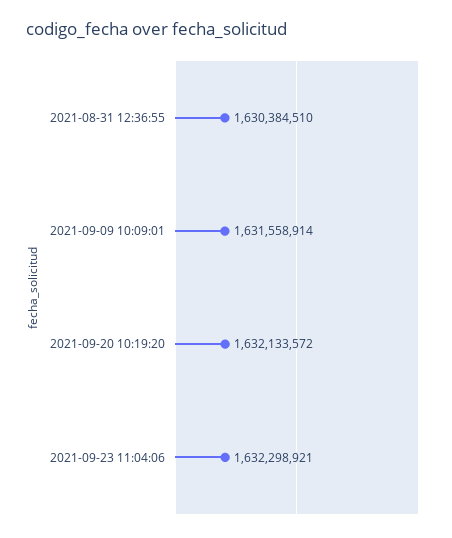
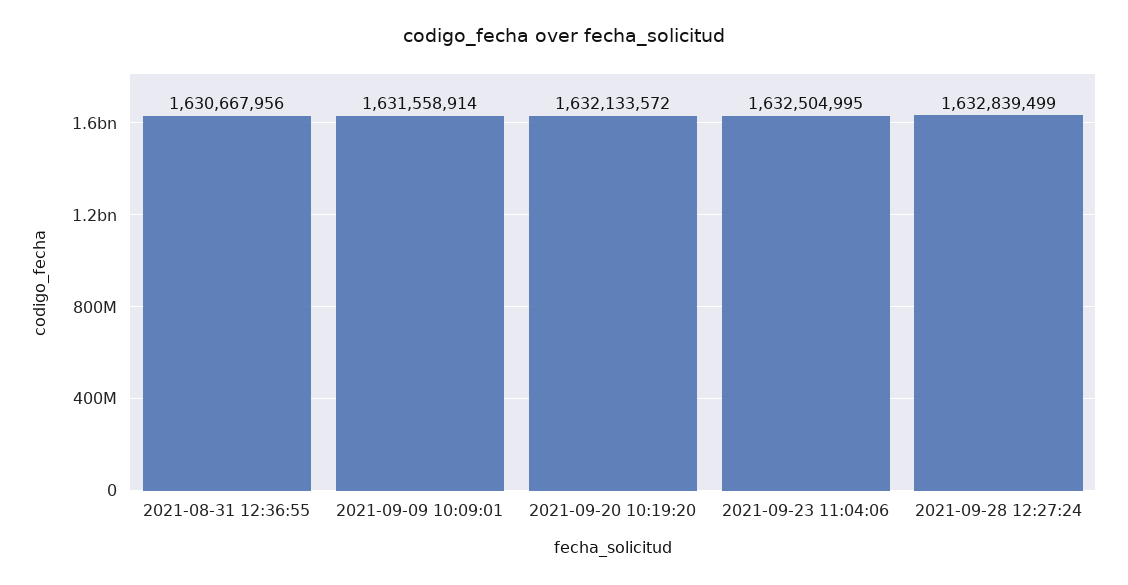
2021-08-31 12:36:55: 1630384510 -> 1630667956
2021-09-23 11:04:06: 1632298921 -> 1632504995
2021-09-28 12:27:24: none -> 1632839499

